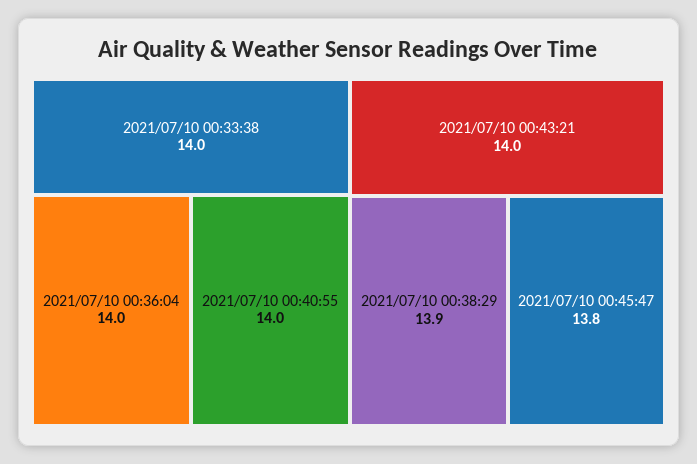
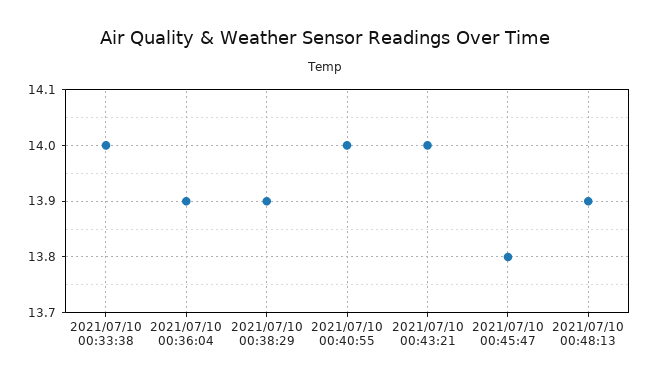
2021/07/10 00:36:04: 14 -> 13.9
2021/07/10 00:48:13: none -> 13.9

